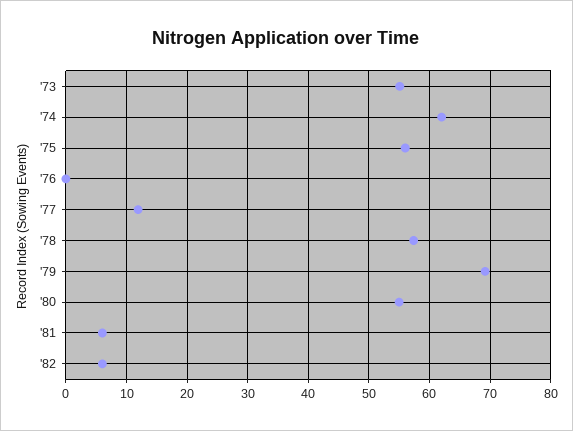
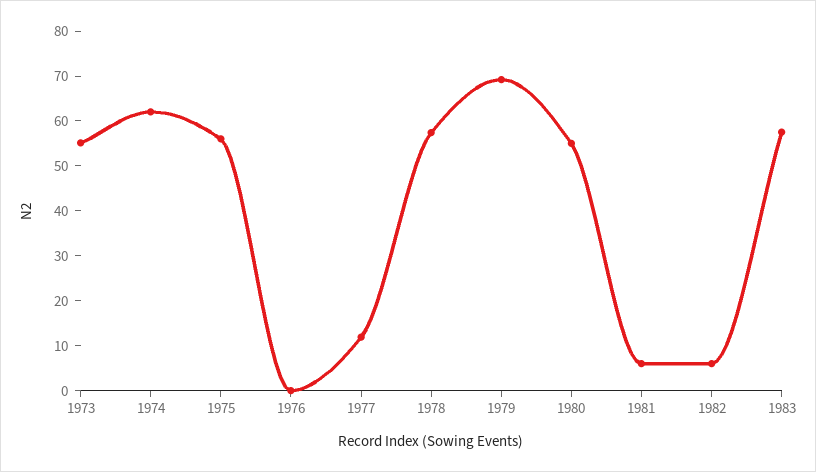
1983: none -> 58

